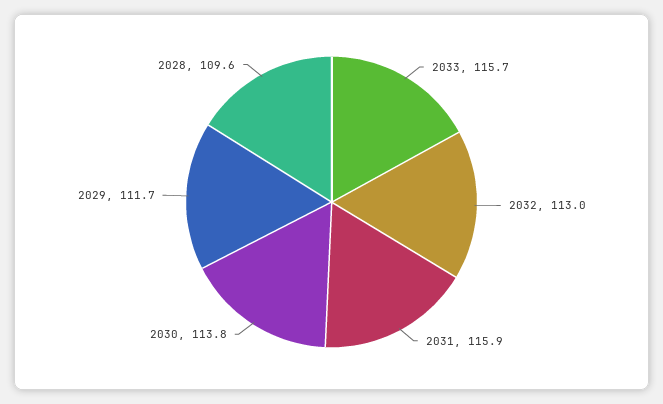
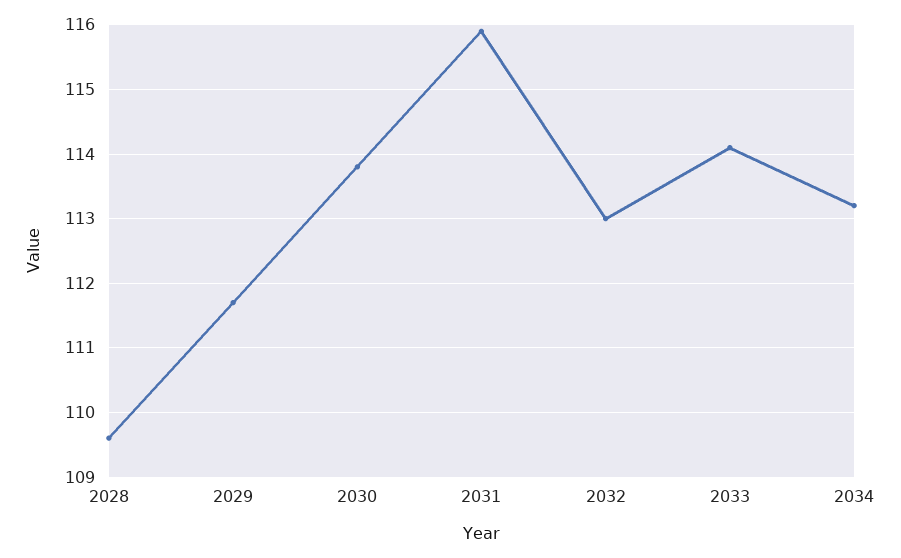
2033: 115.7 -> 114.1
2034: none -> 113.2

